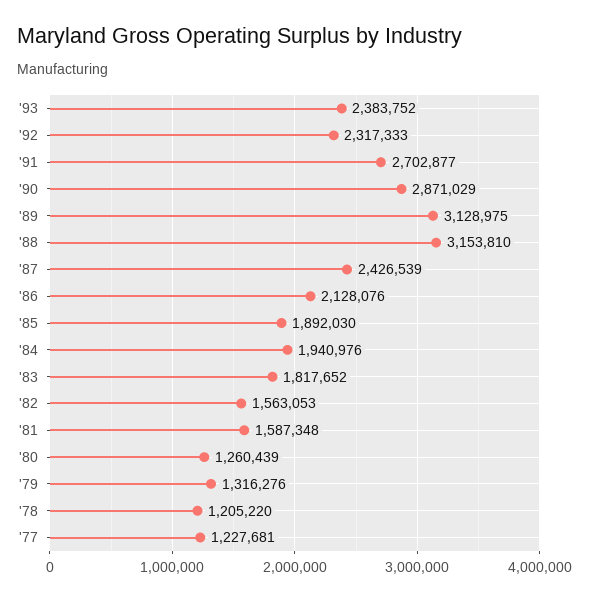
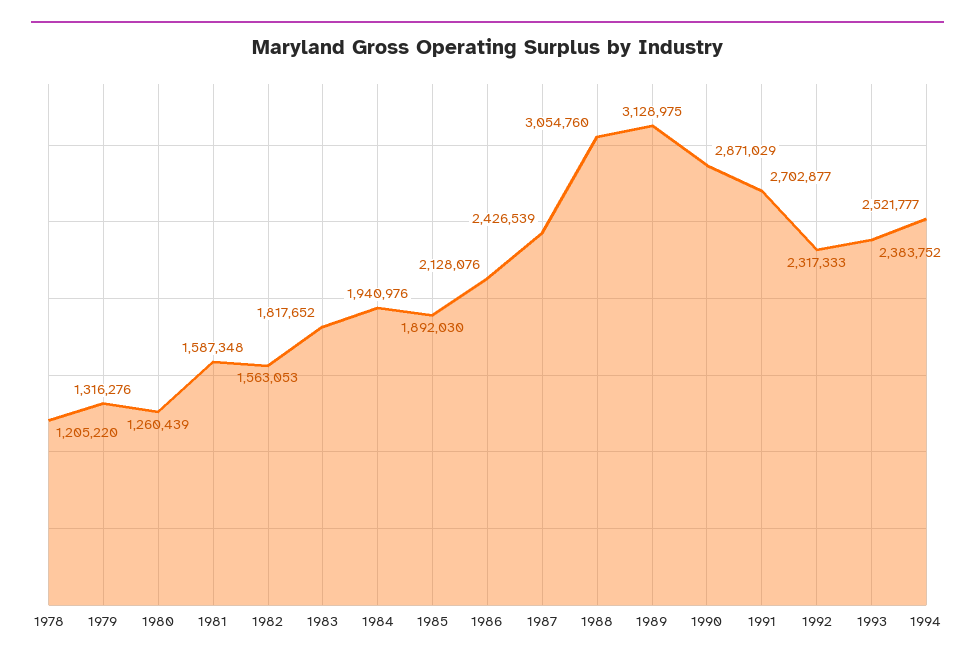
'88: 3153810 -> 3054760
'77: 1227681 -> none
1994: none -> 2521777

